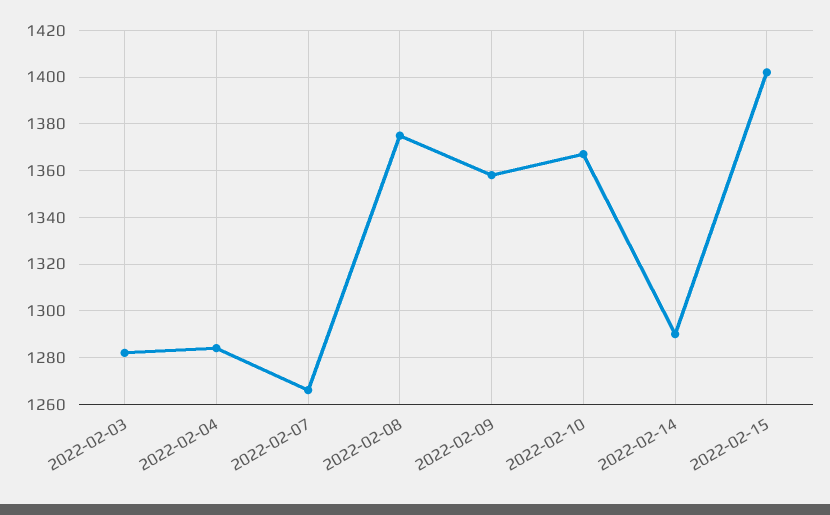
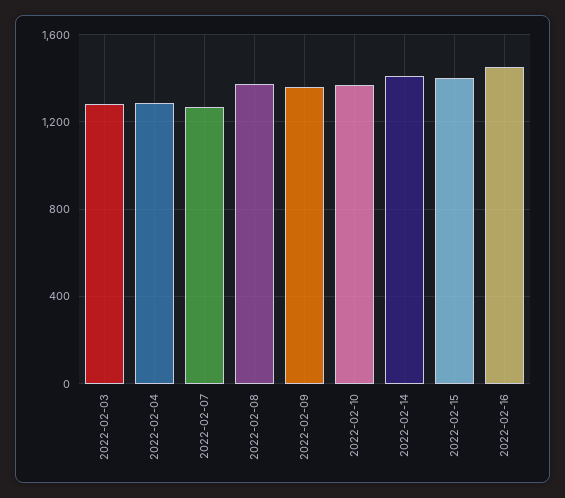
2022-02-14: 1290 -> 1400
2022-02-16: none -> 1450

